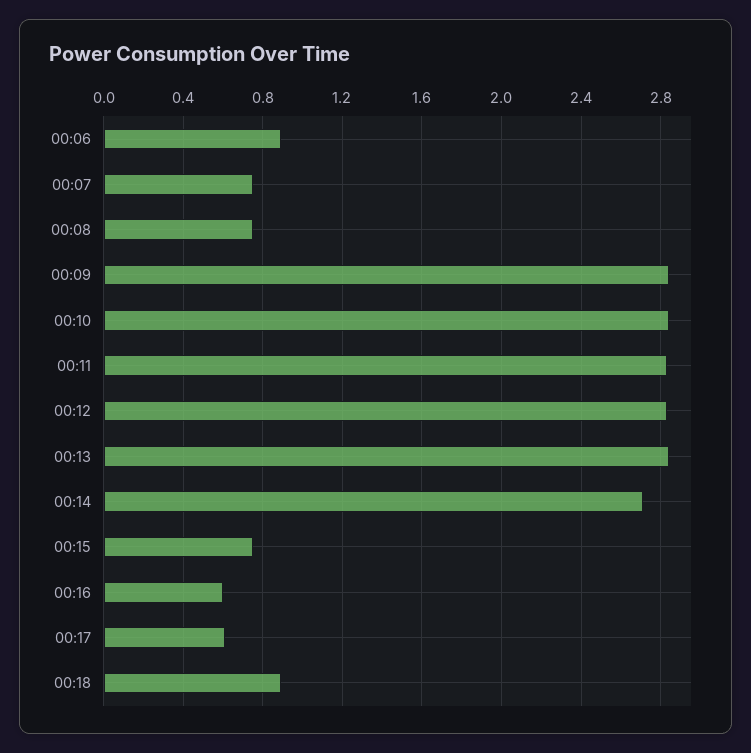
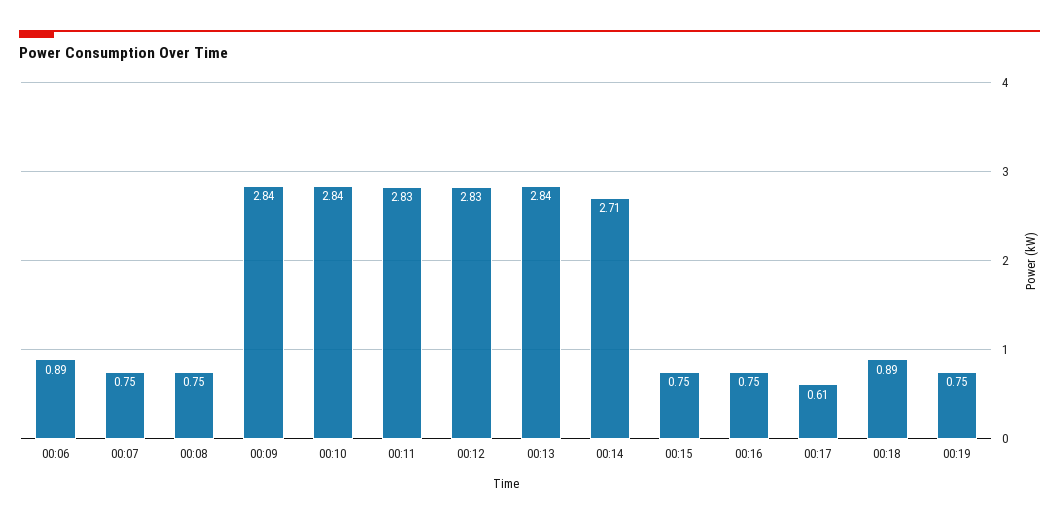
00:16: 0.6 -> 0.75
00:19: none -> 0.75

